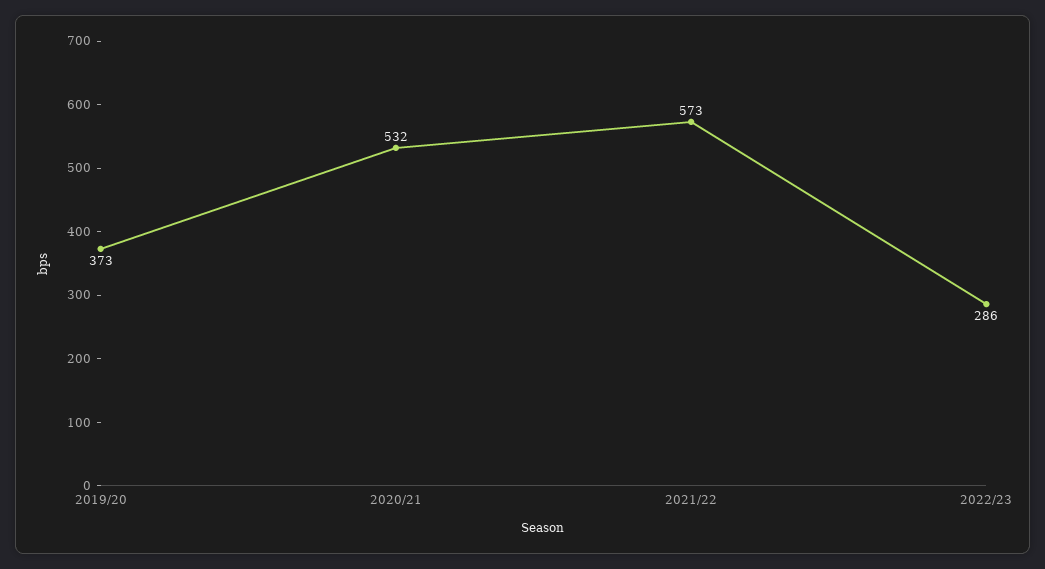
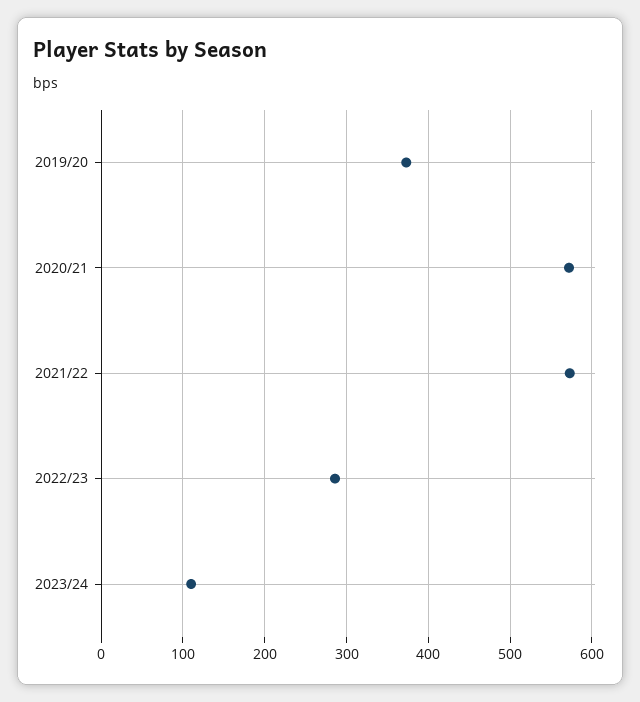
2020/21: 532 -> 570
2023/24: none -> 110

